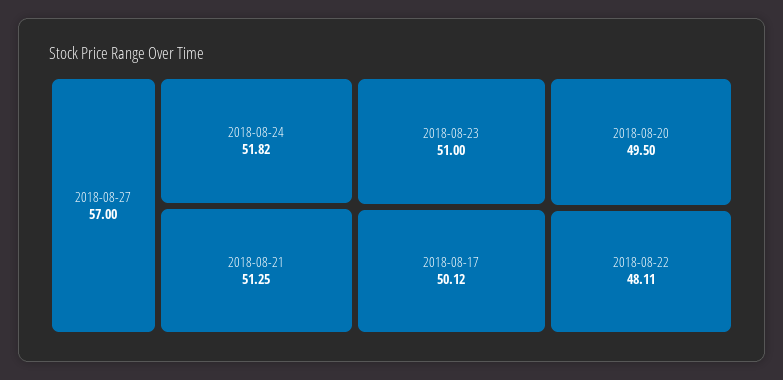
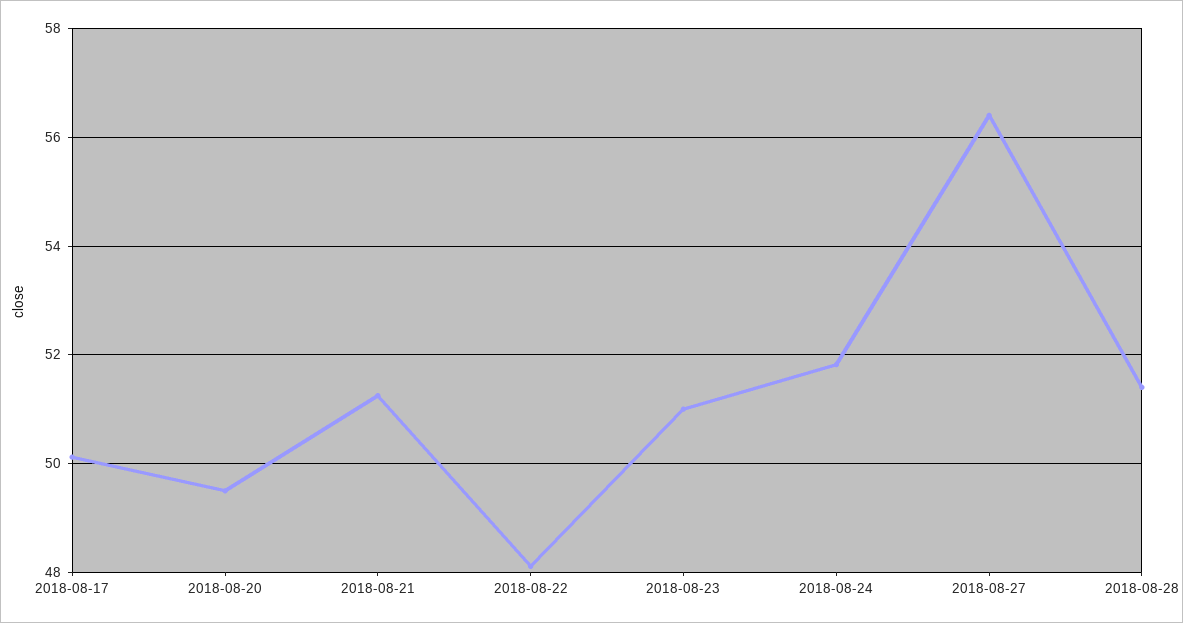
2018-08-27: 57 -> 56.4
2018-08-28: none -> 51.4

